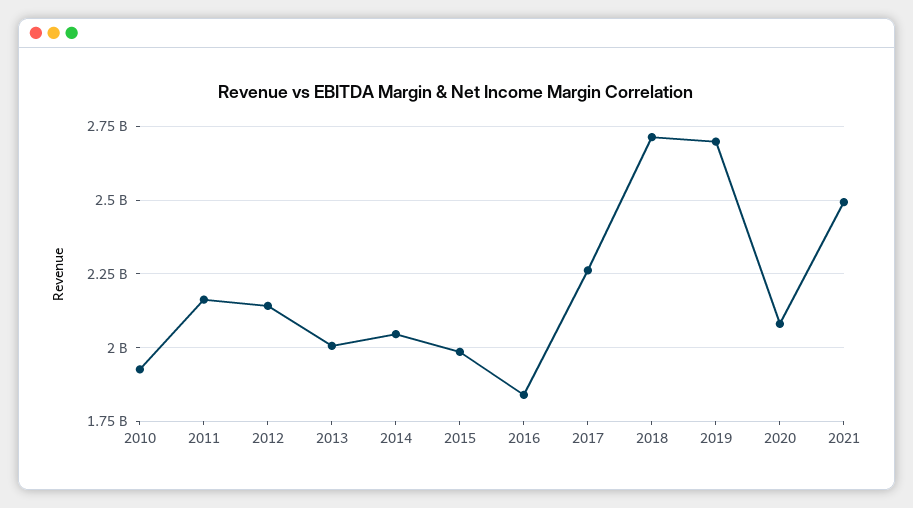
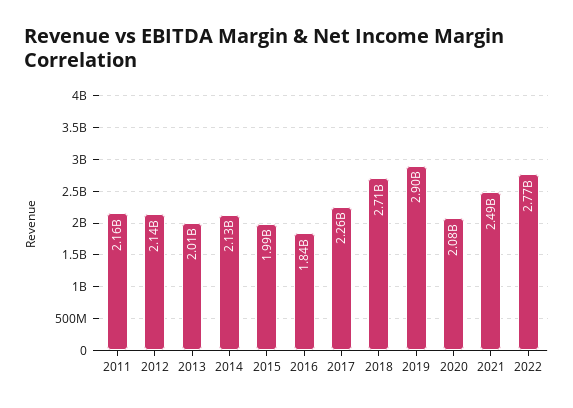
2010: 1925000000 -> none
2014: 2050000000 -> 2130000000
2019: 2700000000 -> 2900000000
2022: none -> 2770000000

